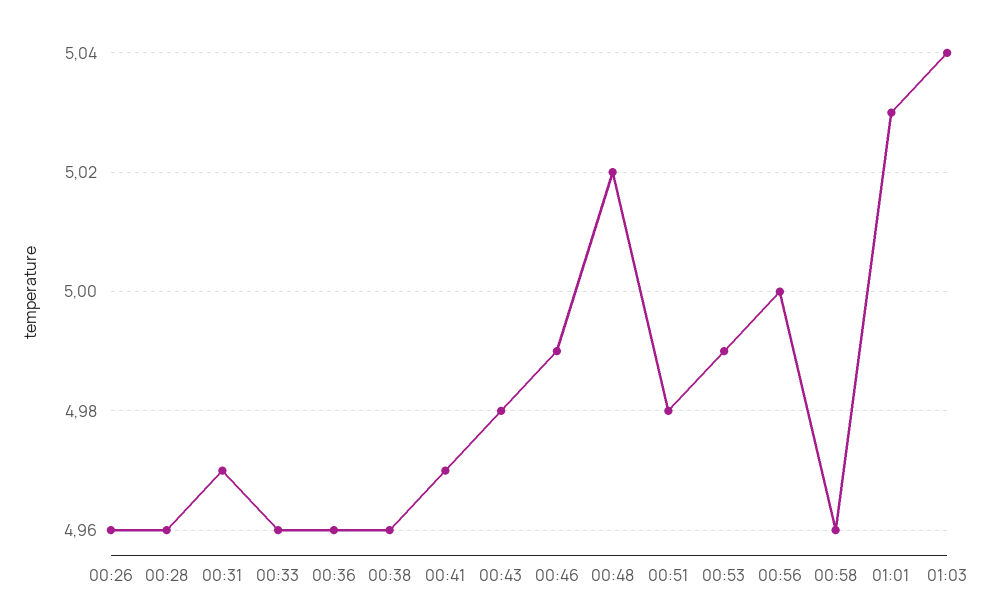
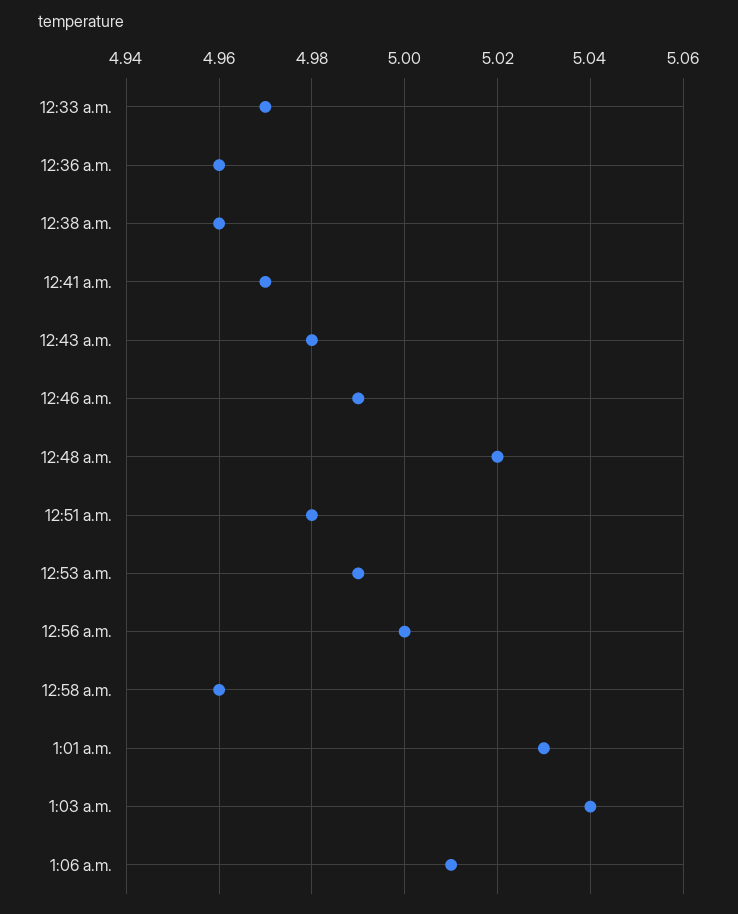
00:26: 4.96 -> none
00:28: 4.96 -> none
00:31: 4.97 -> none
00:33: 4.96 -> 4.97
1:06 a.m.: none -> 5.01

